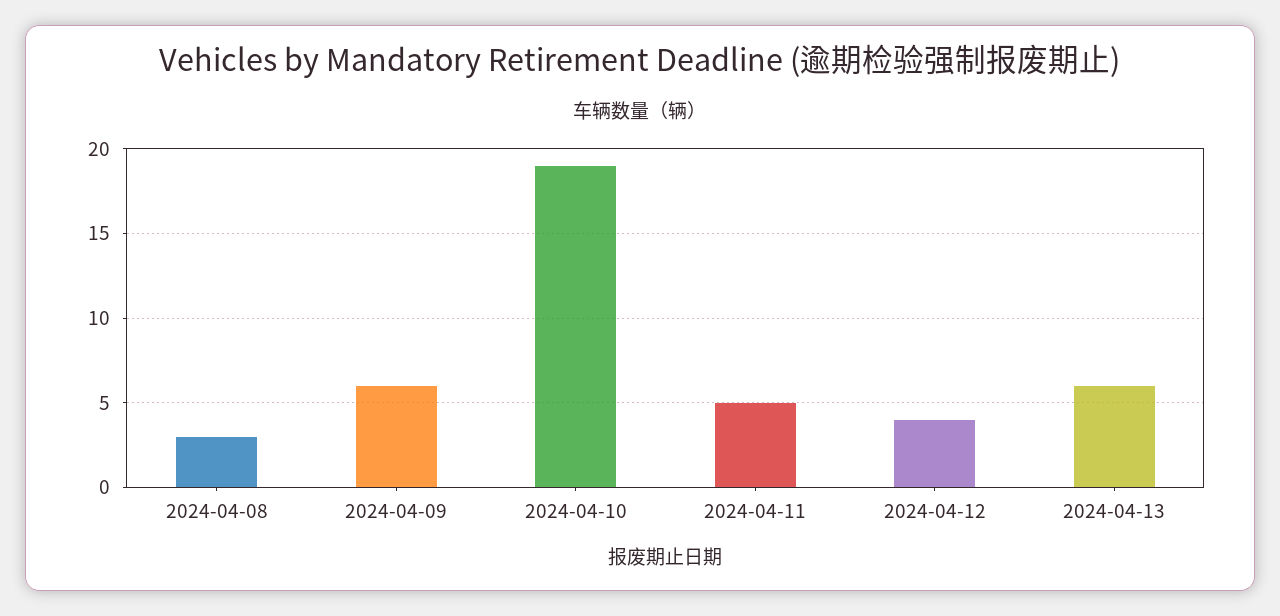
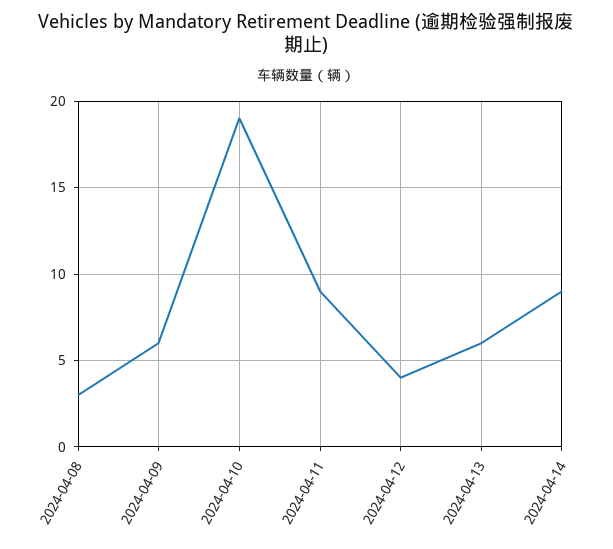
2024-04-11: 5 -> 9
2024-04-14: none -> 9

